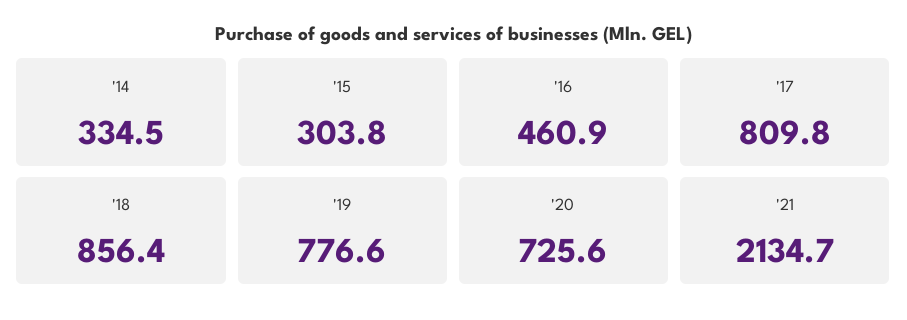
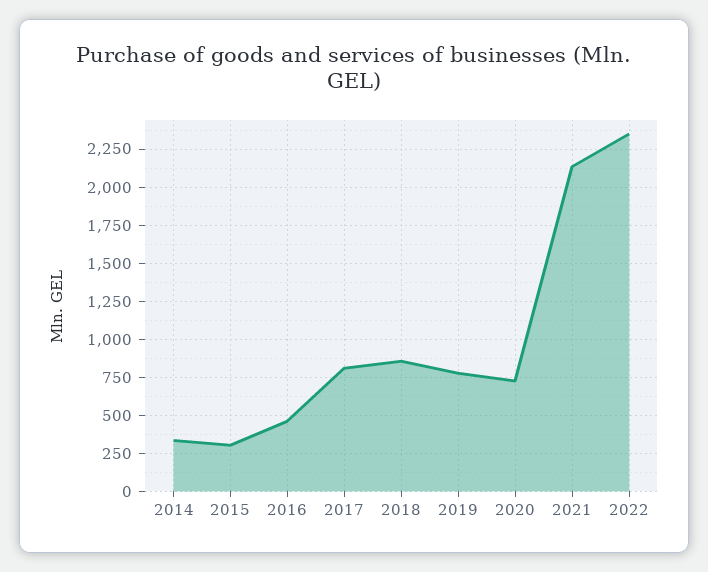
2022: none -> 2350

